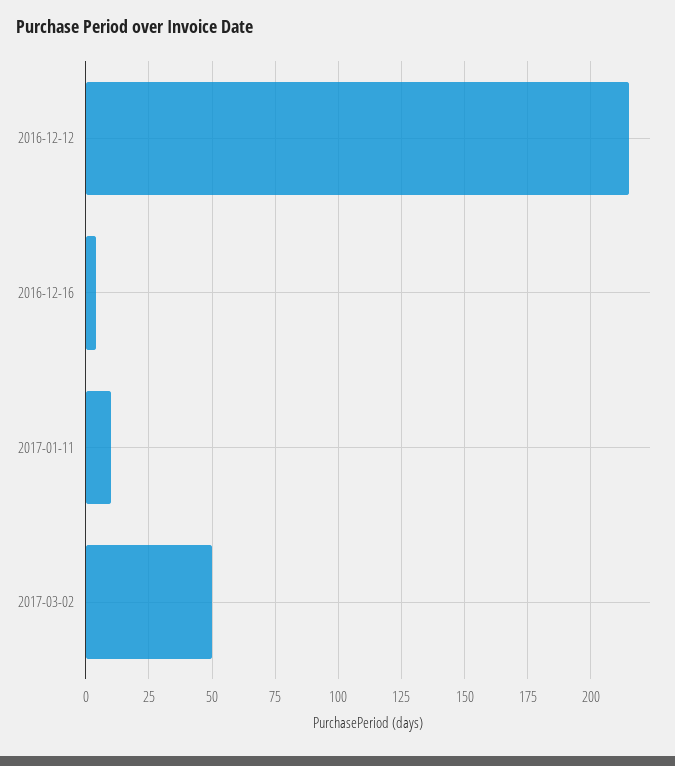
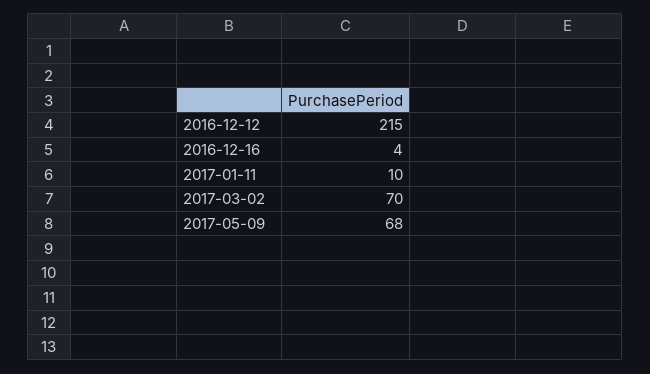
2017-03-02: 50 -> 70
2017-05-09: none -> 68

